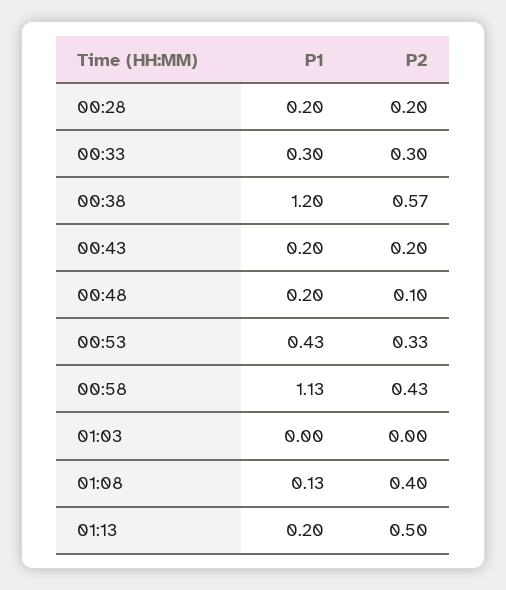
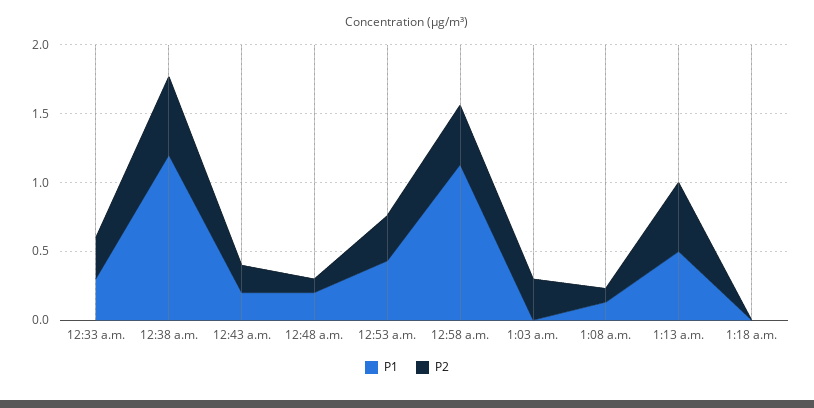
P1, 00:28: 0.2 -> none
P2, 00:28: 0.2 -> none
P2, 01:03: 0 -> 0.3
P2, 01:08: 0.4 -> 0.1
P1, 01:13: 0.2 -> 0.5
P1, 1:18 a.m.: none -> 0
P2, 1:18 a.m.: none -> 0

